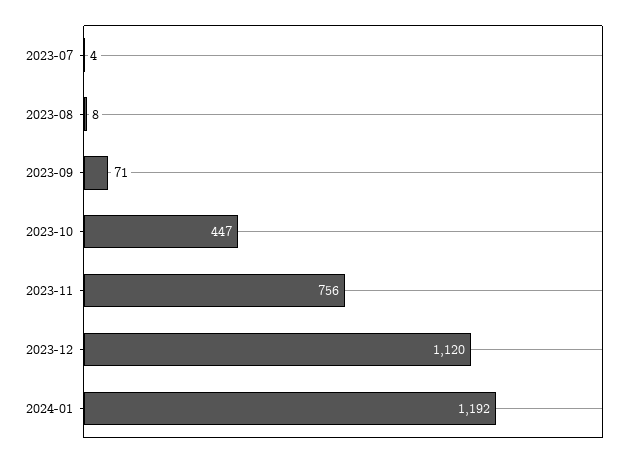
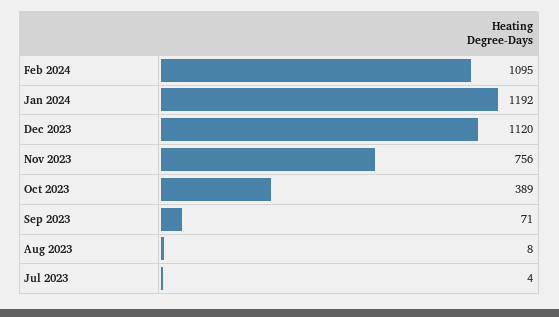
2023-10: 447 -> 389
Feb 2024: none -> 1095

